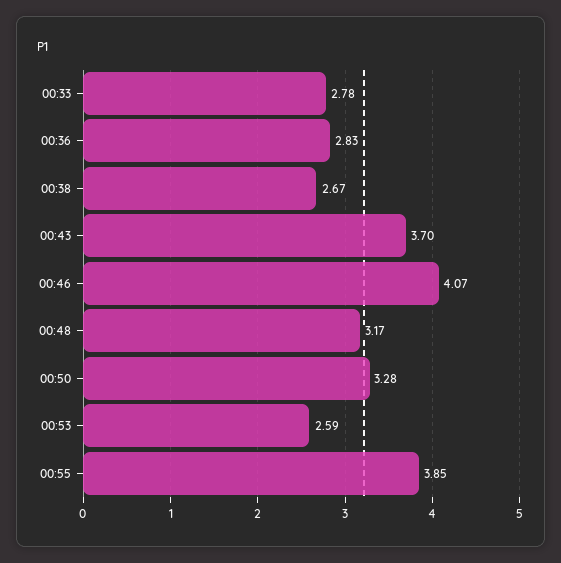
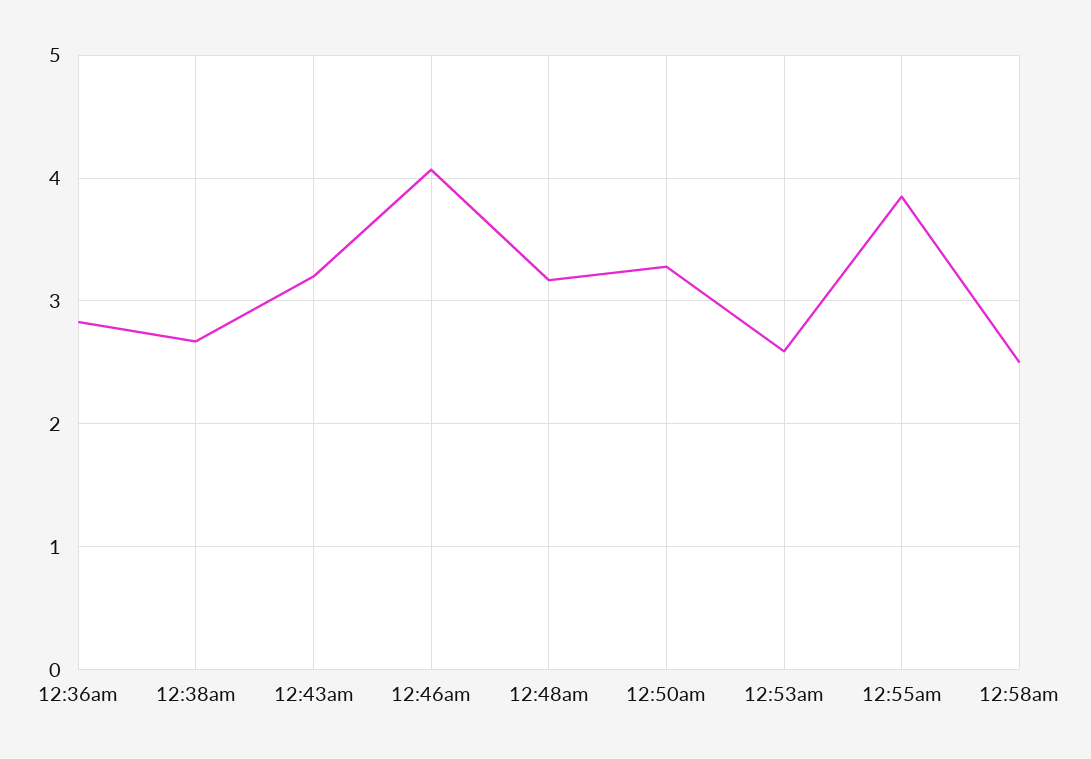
00:33: 2.78 -> none
00:43: 3.7 -> 3.2
12:58am: none -> 2.5

